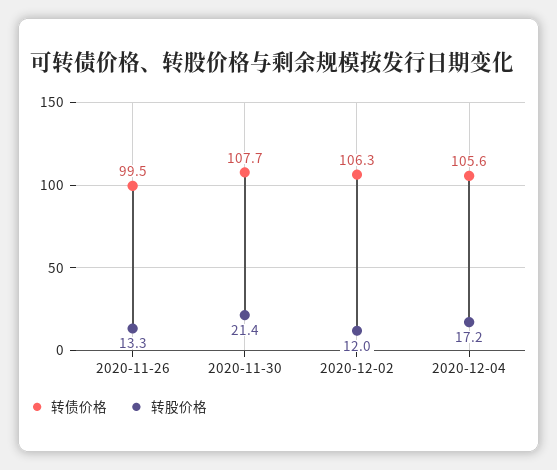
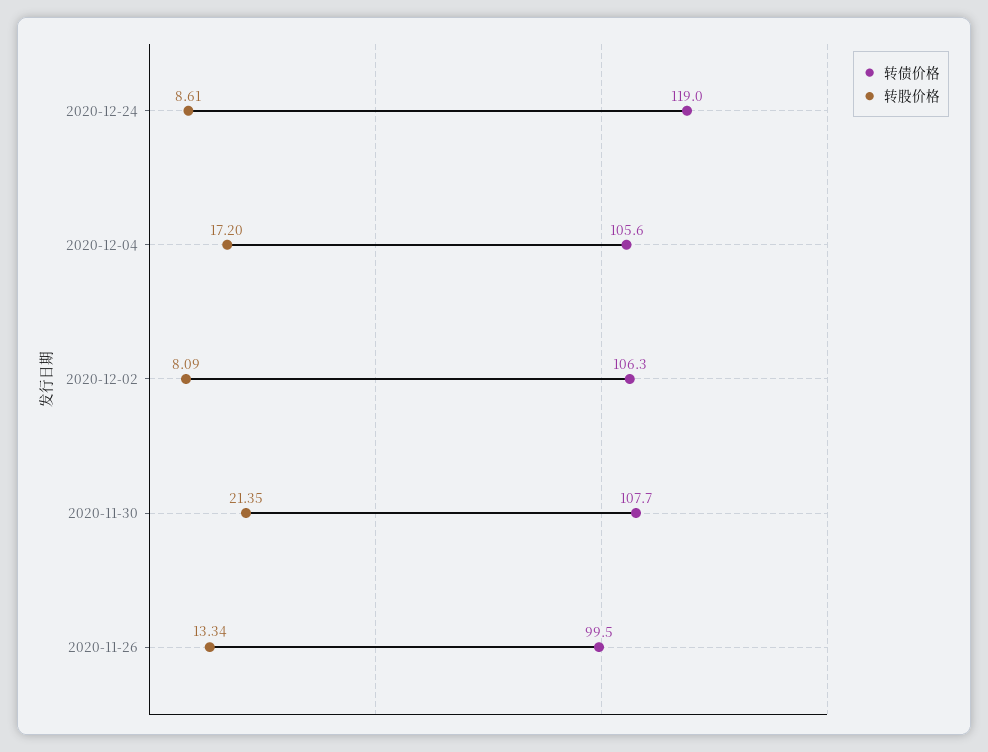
转股价格, 2020-12-02: 12 -> 8.09
转债价格, 2020-12-24: none -> 119
转股价格, 2020-12-24: none -> 8.61

